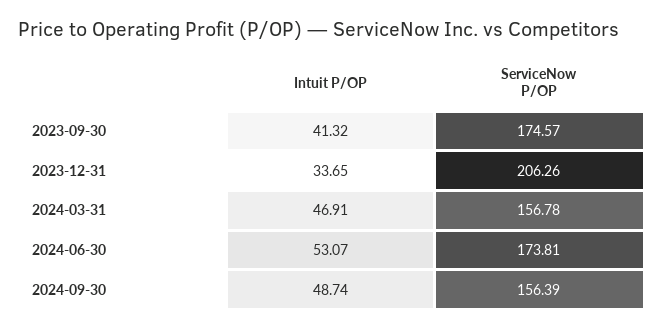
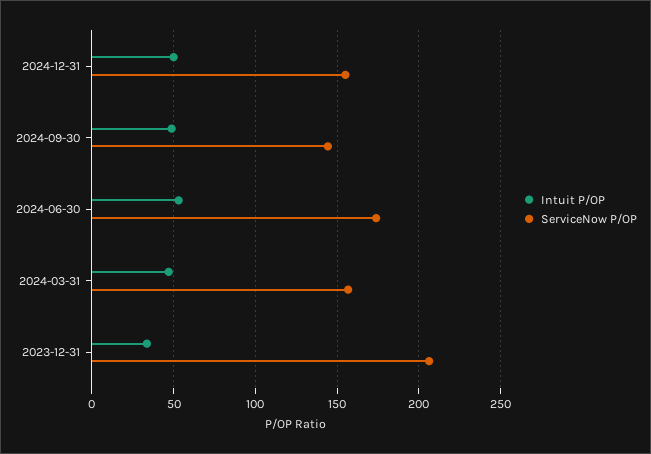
Intuit P/OP, 2023-09-30: 41.32 -> none
ServiceNow P/OP, 2023-09-30: 174.57 -> none
ServiceNow P/OP, 2024-09-30: 156.39 -> 145
Intuit P/OP, 2024-12-31: none -> 50
ServiceNow P/OP, 2024-12-31: none -> 155

